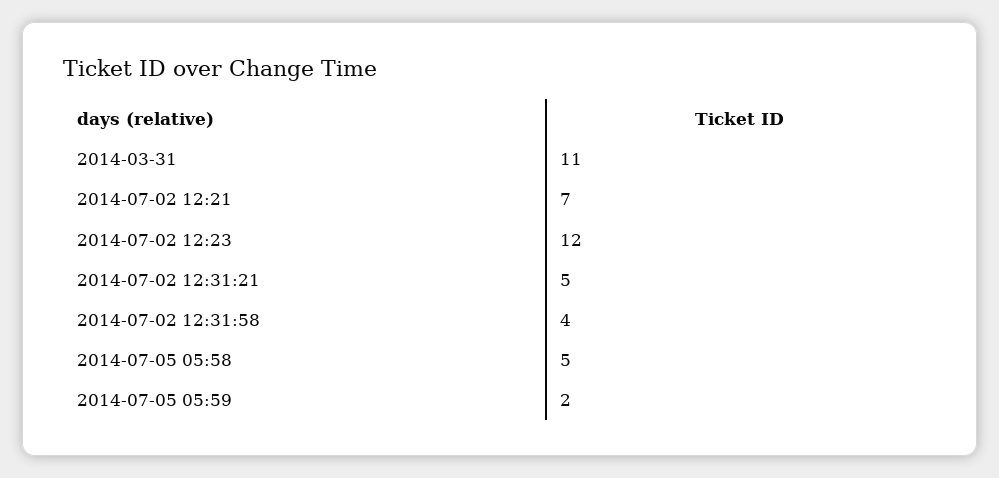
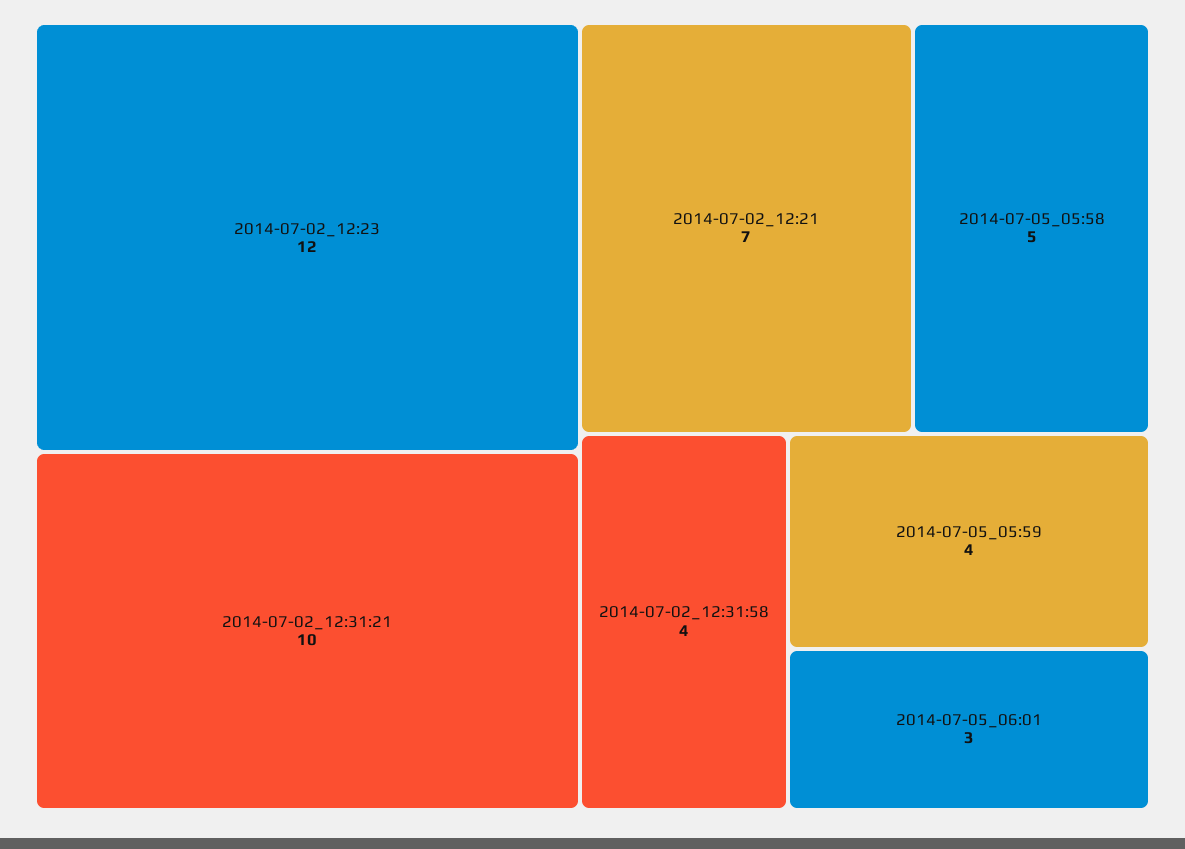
2014-03-31: 11 -> none
2014-07-02 12:31:21: 5 -> 10
2014-07-05 05:59: 2 -> 4
2014-07-05_06:01: none -> 3

